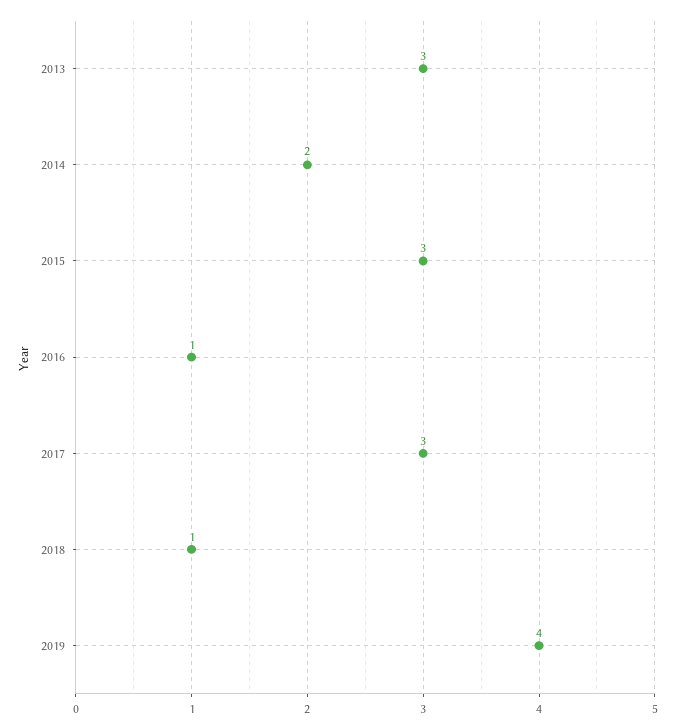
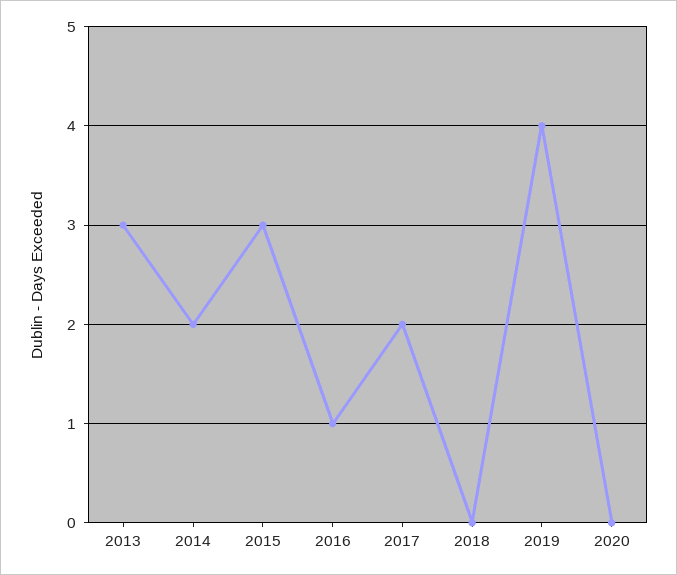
2017: 3 -> 2
2018: 1 -> 0
2020: none -> 0

